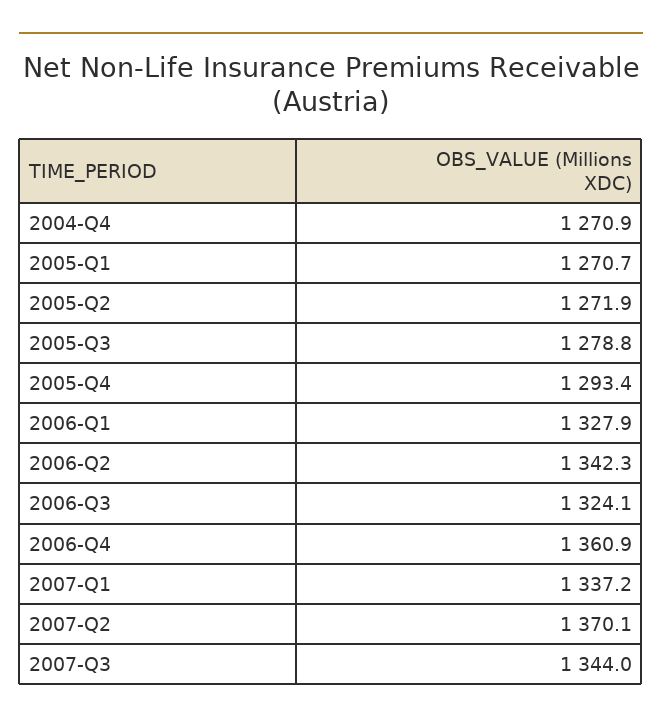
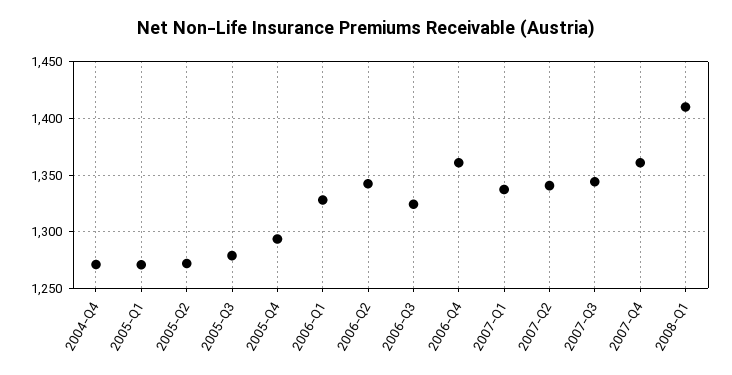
2007-Q2: 1370.1 -> 1340
2007-Q4: none -> 1360
2008-Q1: none -> 1410

